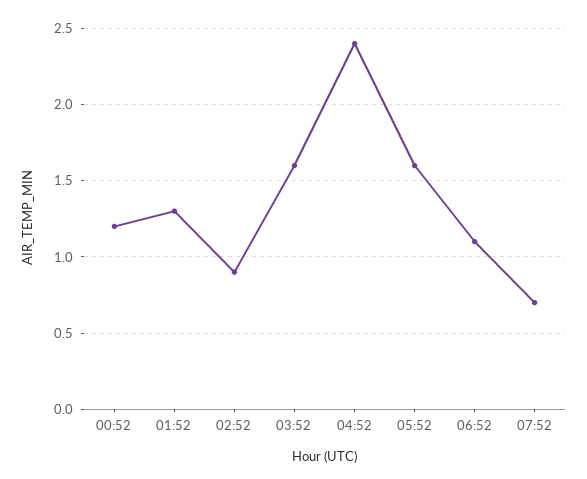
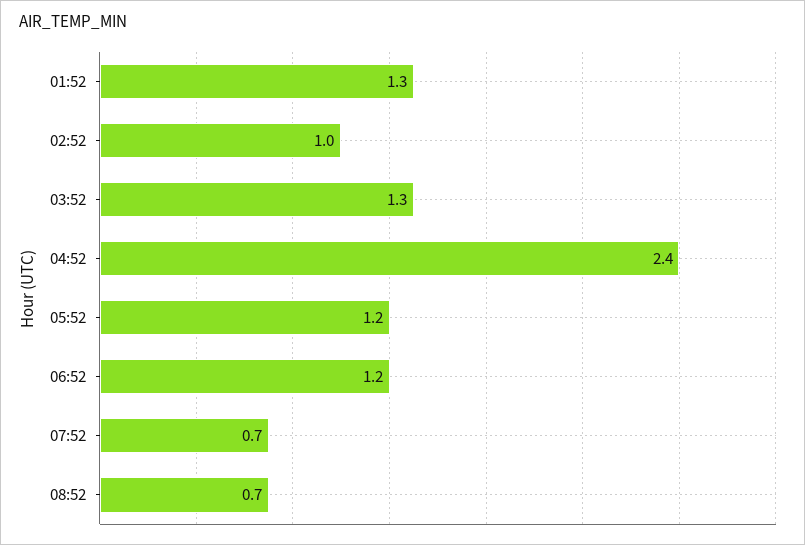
00:52: 1.2 -> none
02:52: 0.9 -> 1
03:52: 1.6 -> 1.3
05:52: 1.6 -> 1.2
06:52: 1.1 -> 1.2
08:52: none -> 0.7

